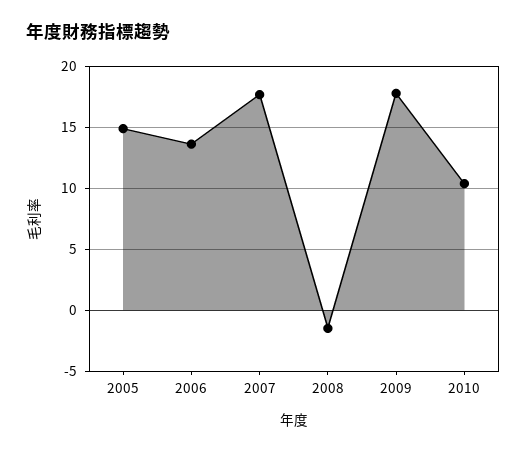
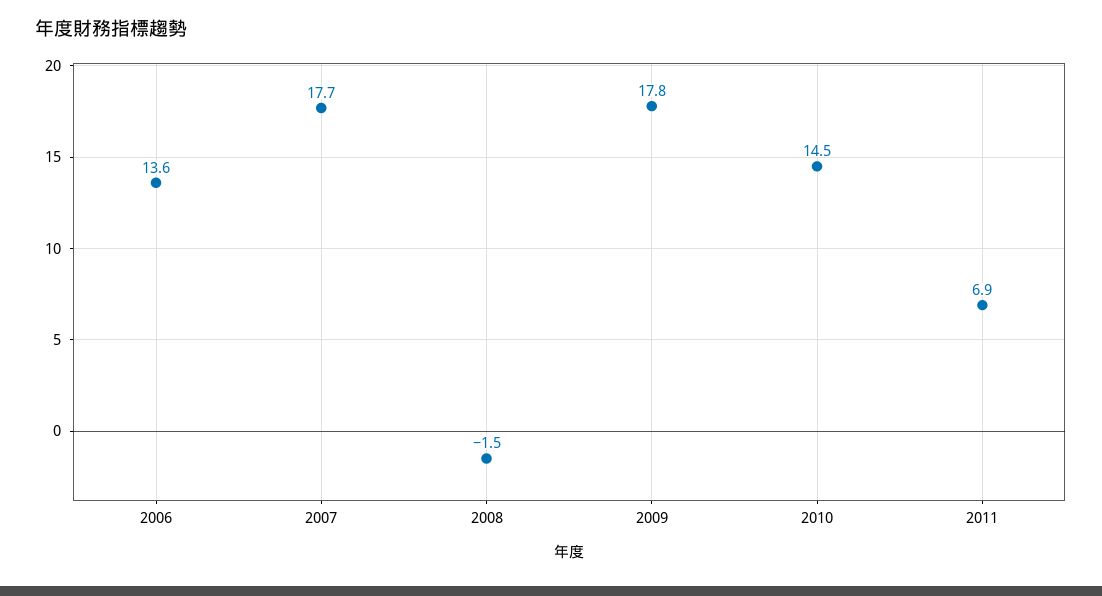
2005: 15 -> none
2010: 10.5 -> 14.5
2011: none -> 6.9

